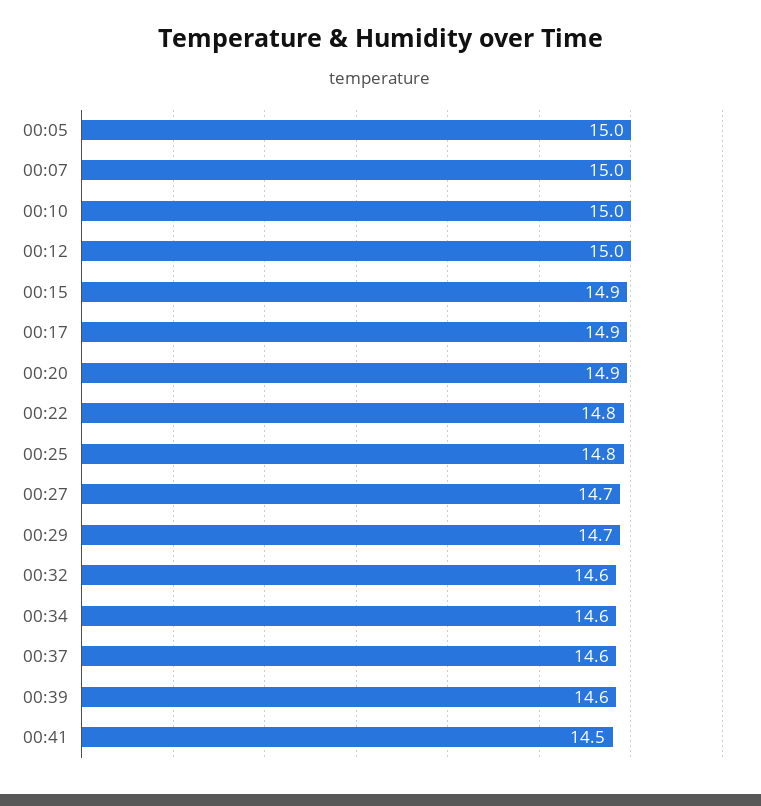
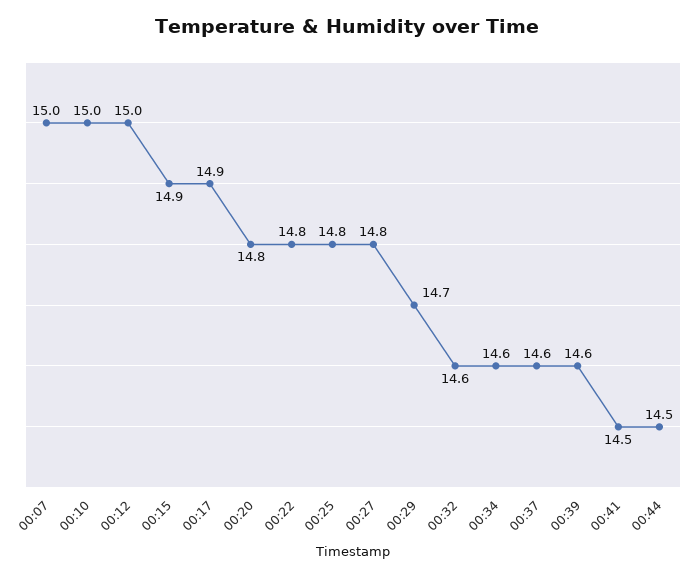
00:05: 15 -> none
00:20: 14.9 -> 14.8
00:27: 14.7 -> 14.8
00:44: none -> 14.5

